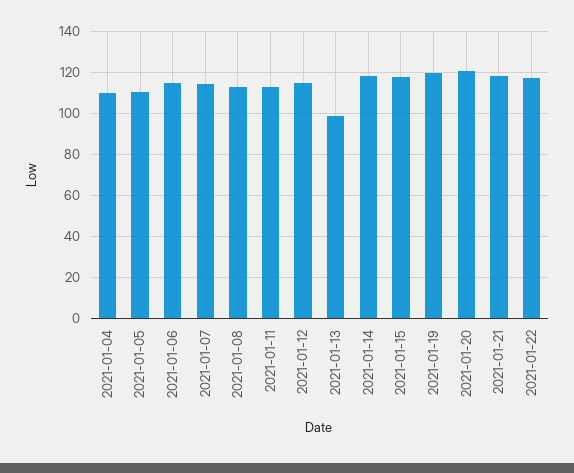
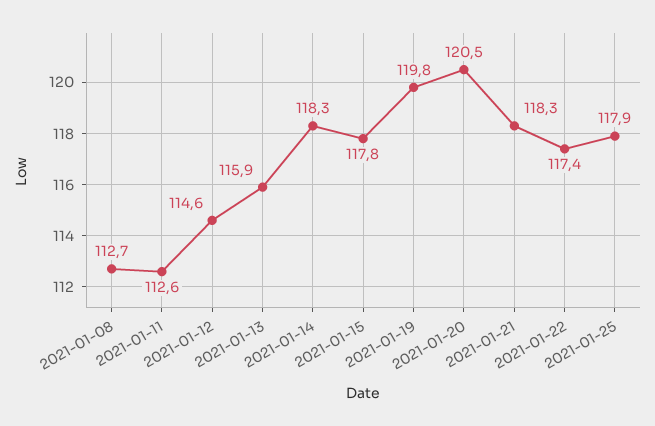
2021-01-04: 110 -> none
2021-01-05: 110 -> none
2021-01-06: 115 -> none
2021-01-07: 115 -> none
2021-01-13: 100 -> 115.9
2021-01-25: none -> 117.9

